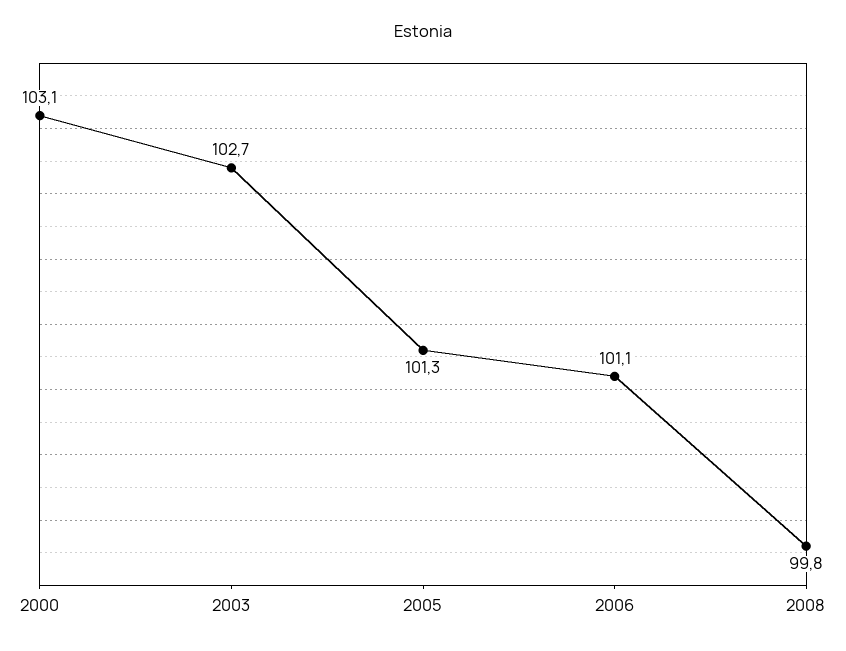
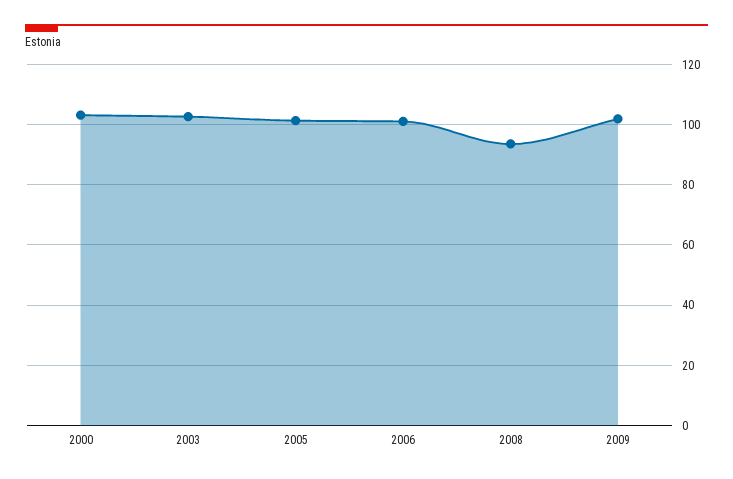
2008: 99.8 -> 94
2009: none -> 102

